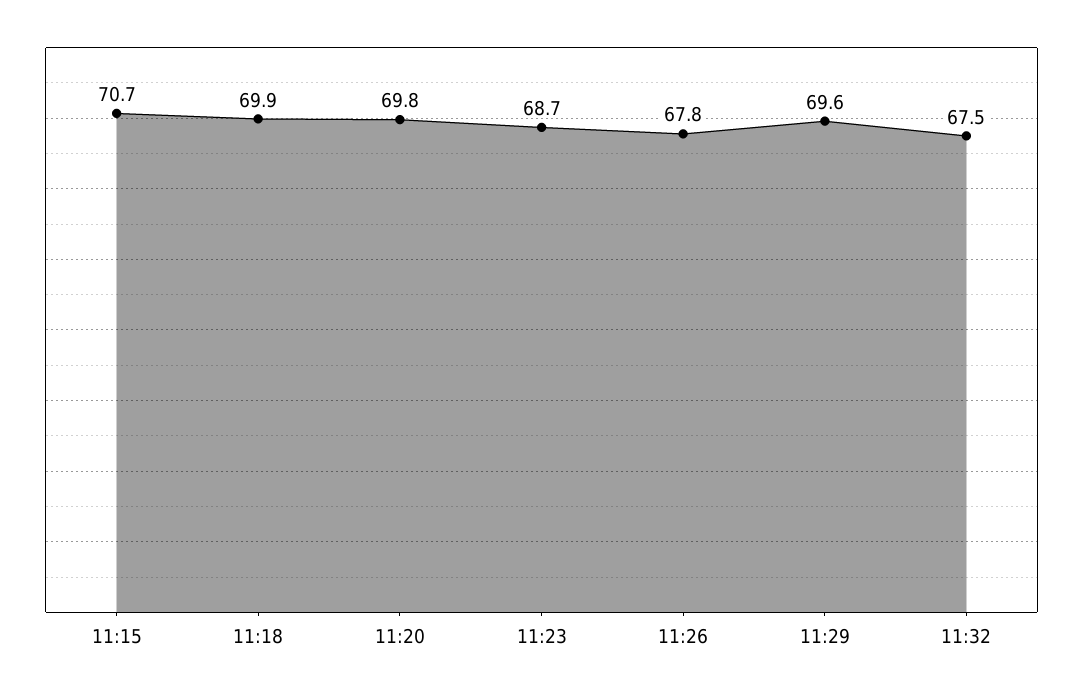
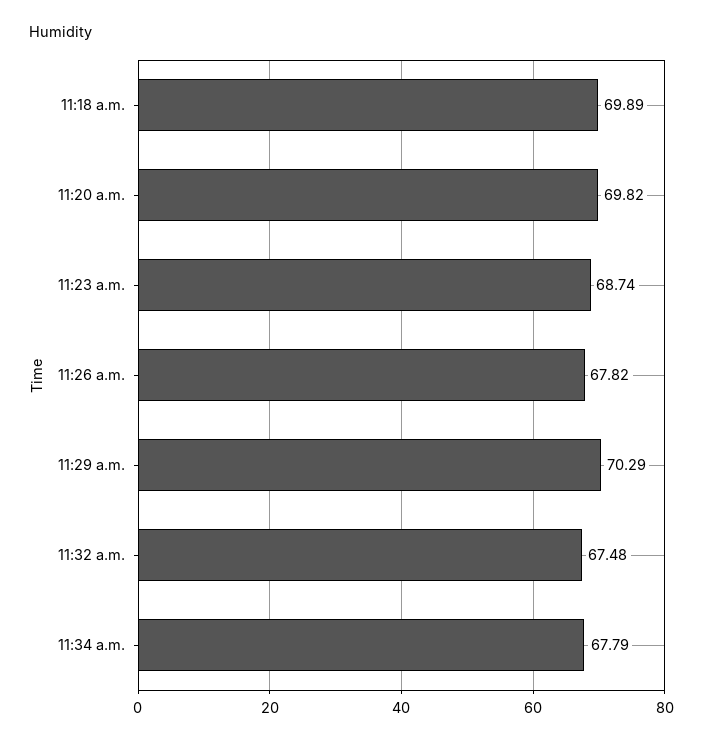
11:15: 70.7 -> none
11:29: 69.6 -> 70.29
11:34 a.m.: none -> 67.79

